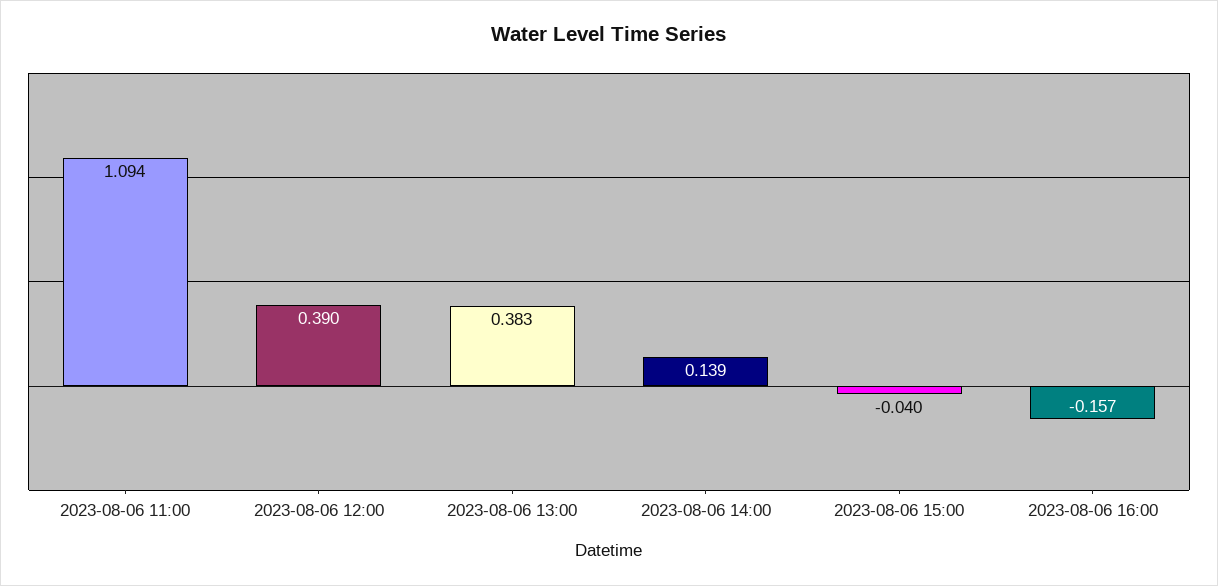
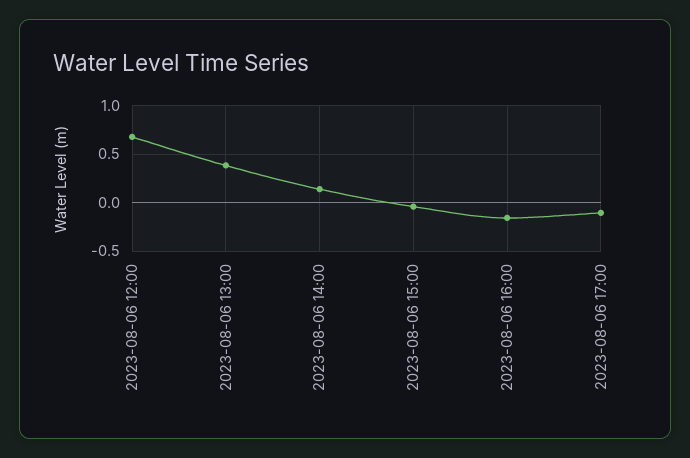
2023-08-06 11:00: 1.094 -> none
2023-08-06 12:00: 0.39 -> 0.7
2023-08-06 17:00: none -> -0.1

